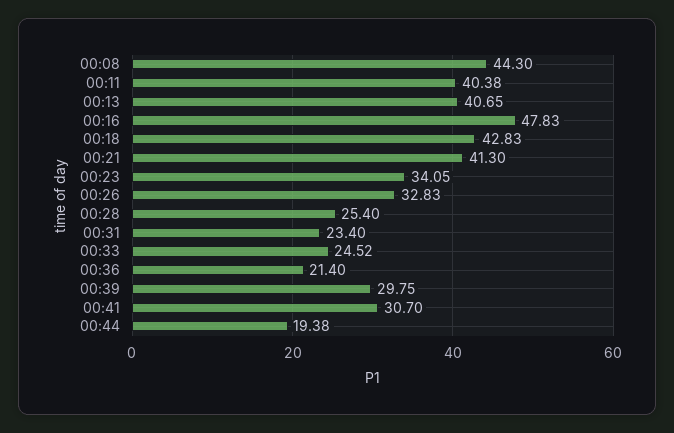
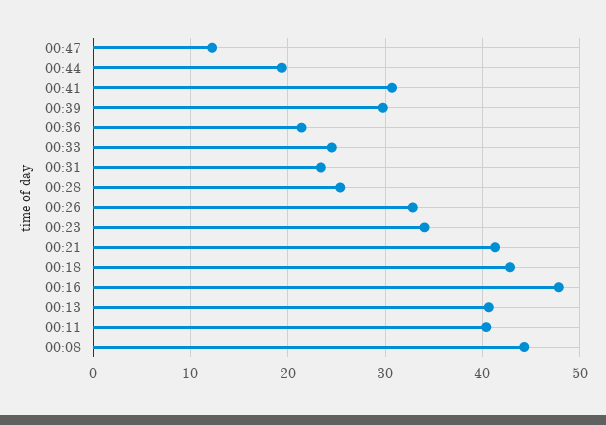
00:47: none -> 12

